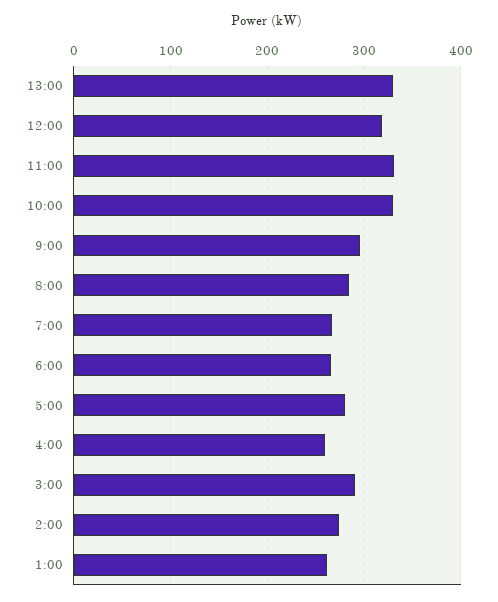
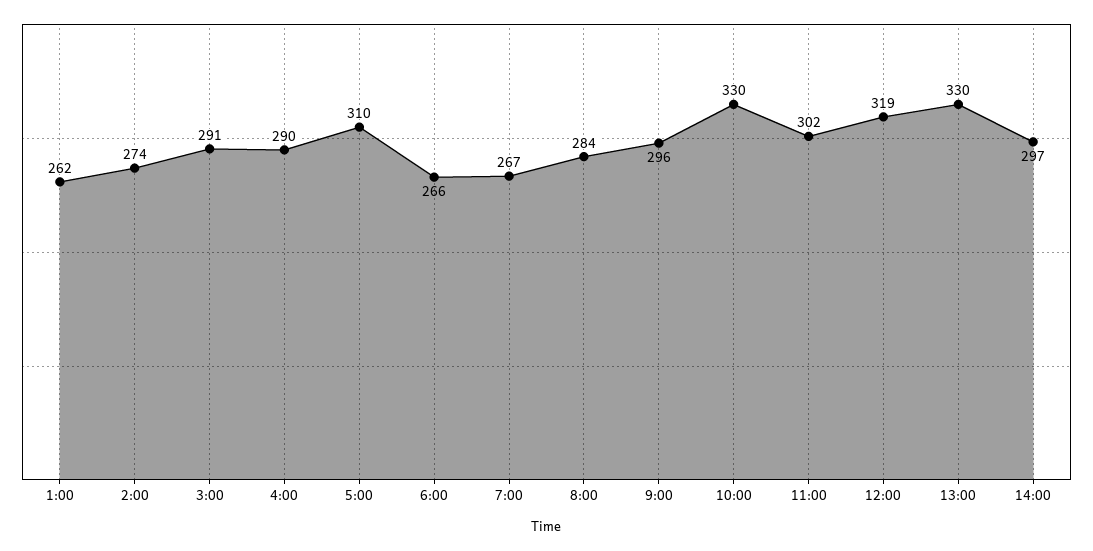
11:00: 330 -> 302
5:00: 280 -> 310
4:00: 260 -> 290
14:00: none -> 297

